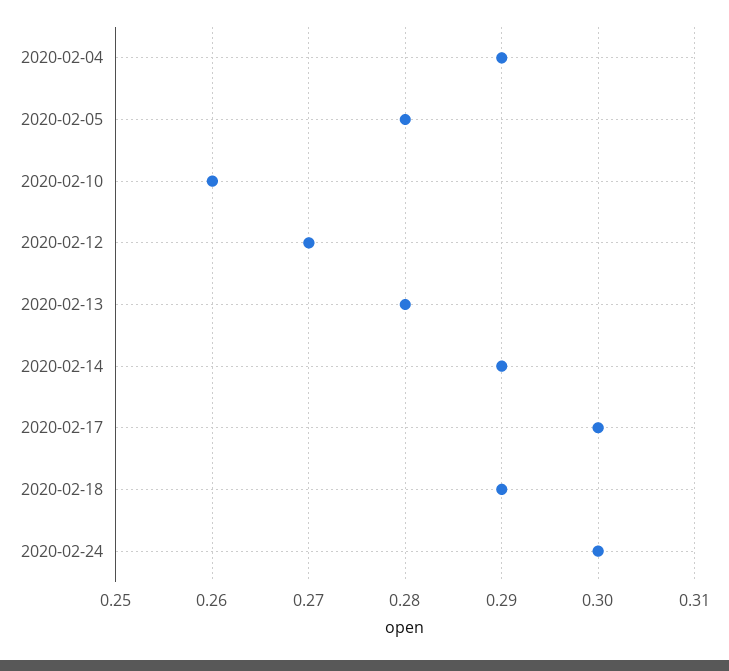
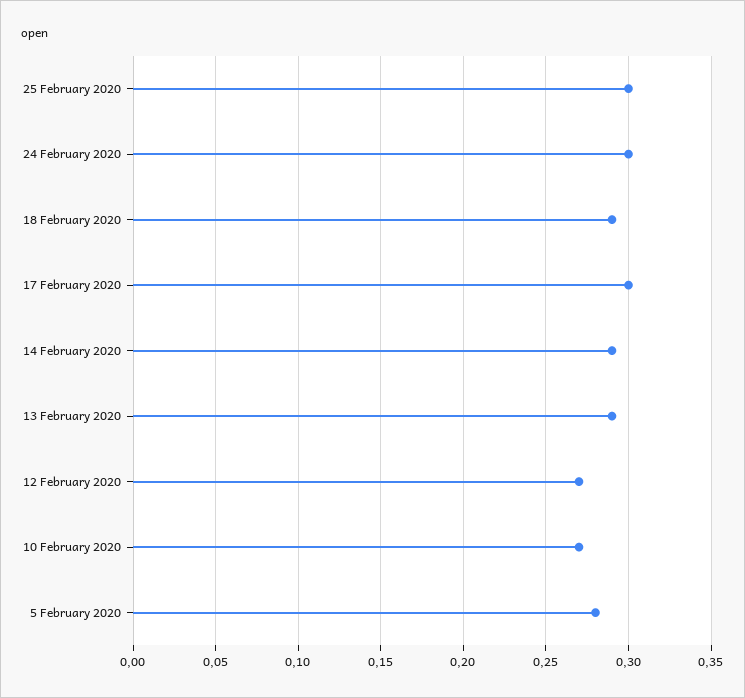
2020-02-04: 0.29 -> none
2020-02-10: 0.26 -> 0.27
2020-02-13: 0.28 -> 0.29
25 February 2020: none -> 0.3

